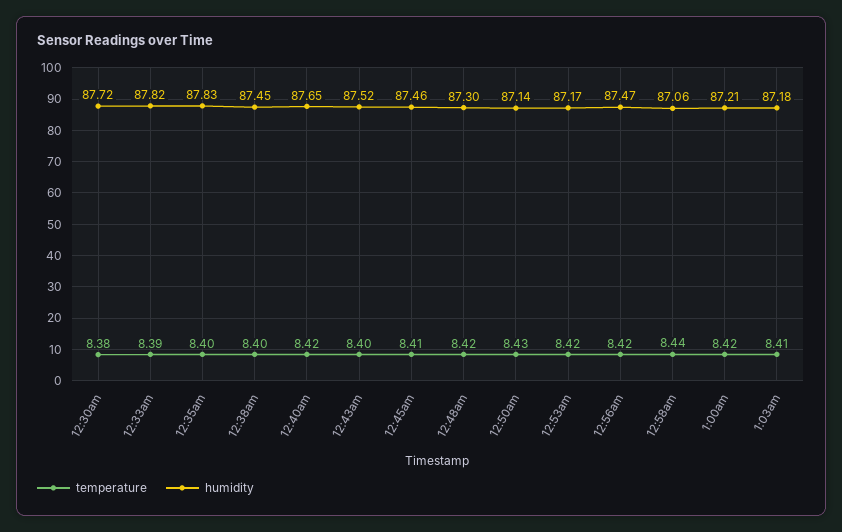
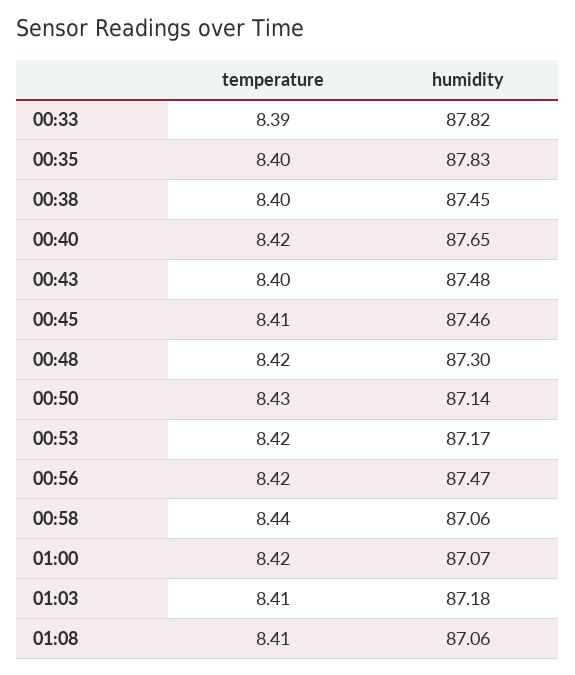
temperature, 12:30am: 8.38 -> none
humidity, 12:30am: 87.72 -> none
humidity, 12:43am: 87.52 -> 87.48
humidity, 1:00am: 87.21 -> 87.07
temperature, 01:08: none -> 8.41
humidity, 01:08: none -> 87.06

